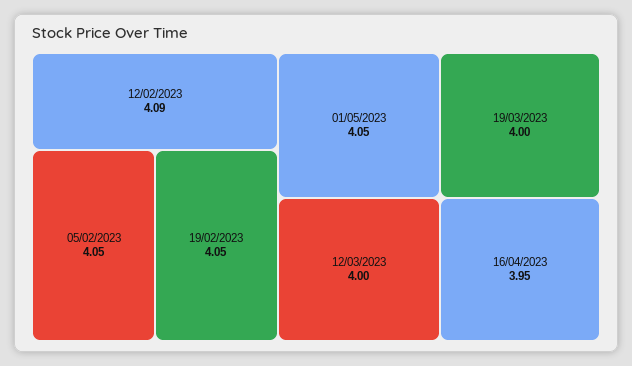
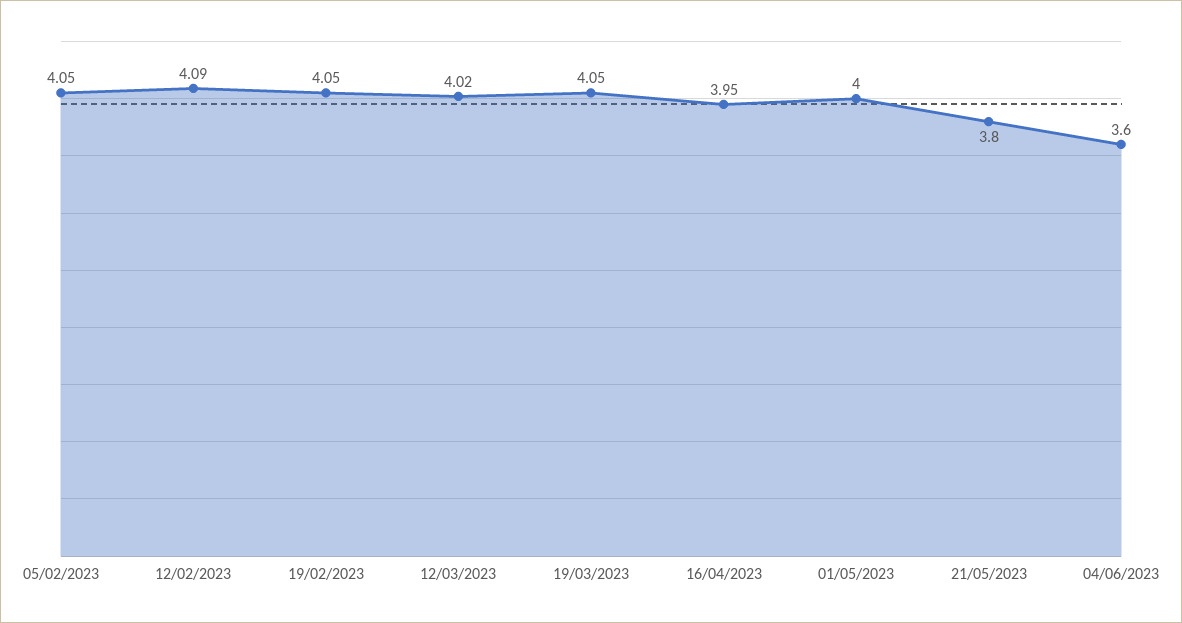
01/05/2023: 4.05 -> 4
12/03/2023: 4 -> 4.02
19/03/2023: 4 -> 4.05
21/05/2023: none -> 3.8
04/06/2023: none -> 3.6

